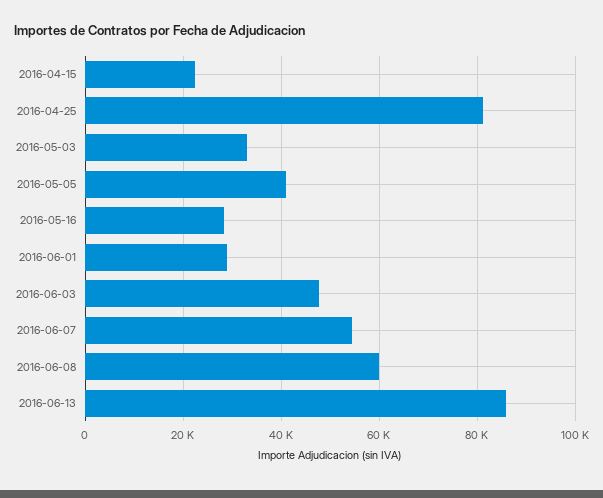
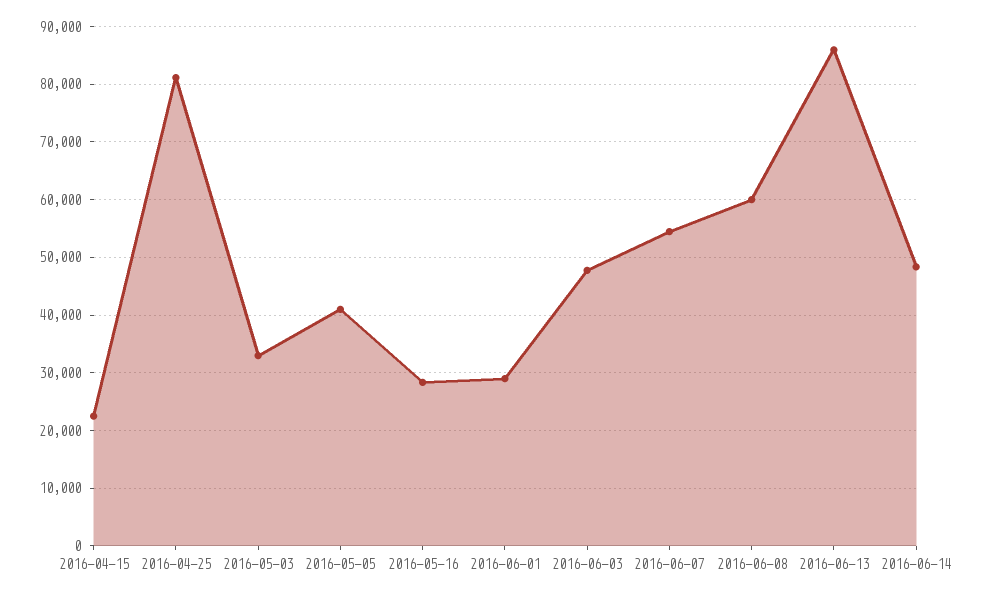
2016-06-14: none -> 48000

